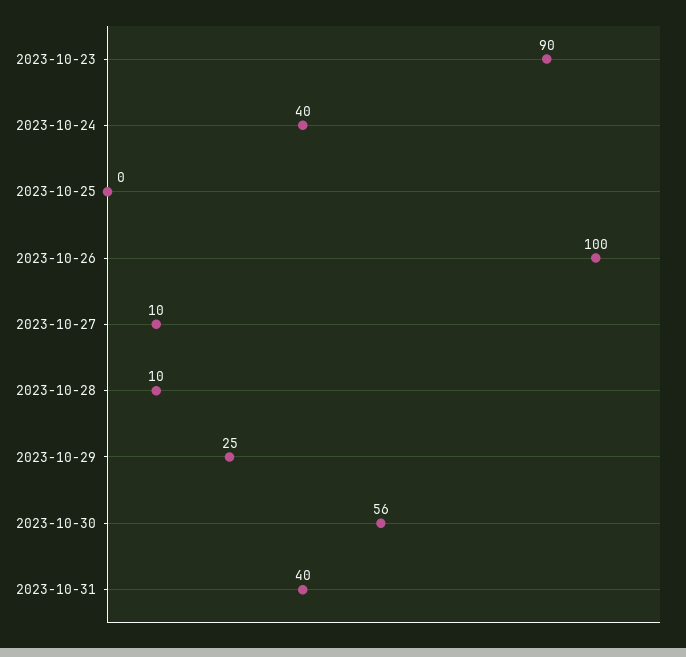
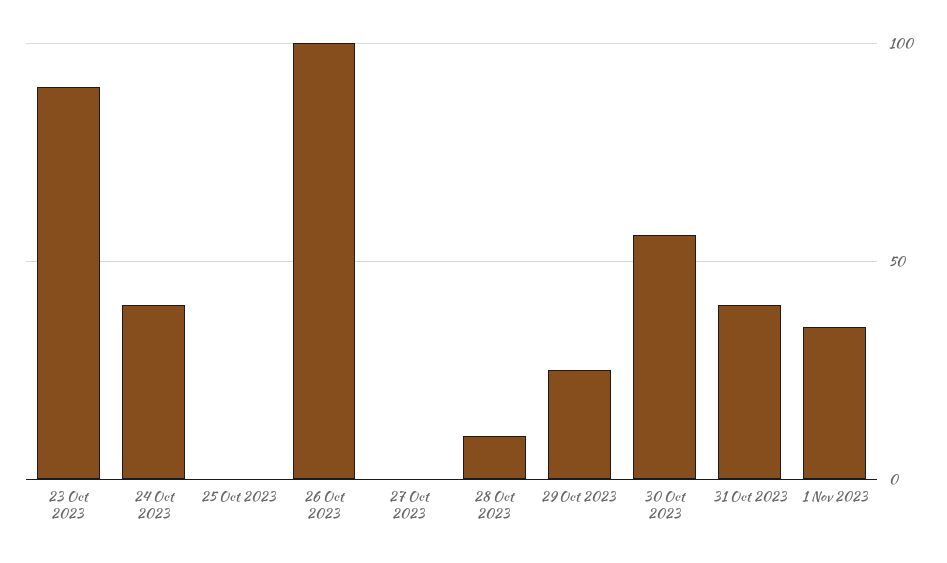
2023-10-27: 10 -> 0
1 Nov 2023: none -> 35

